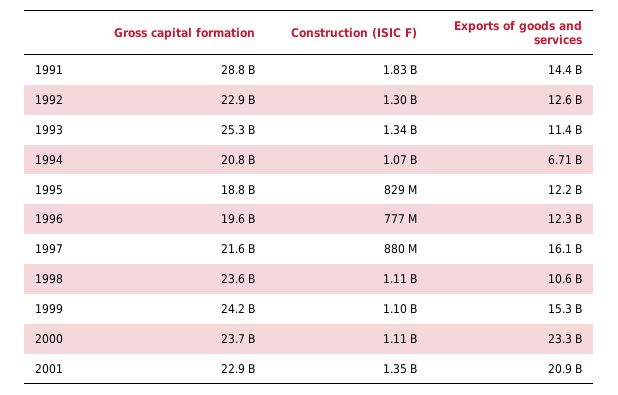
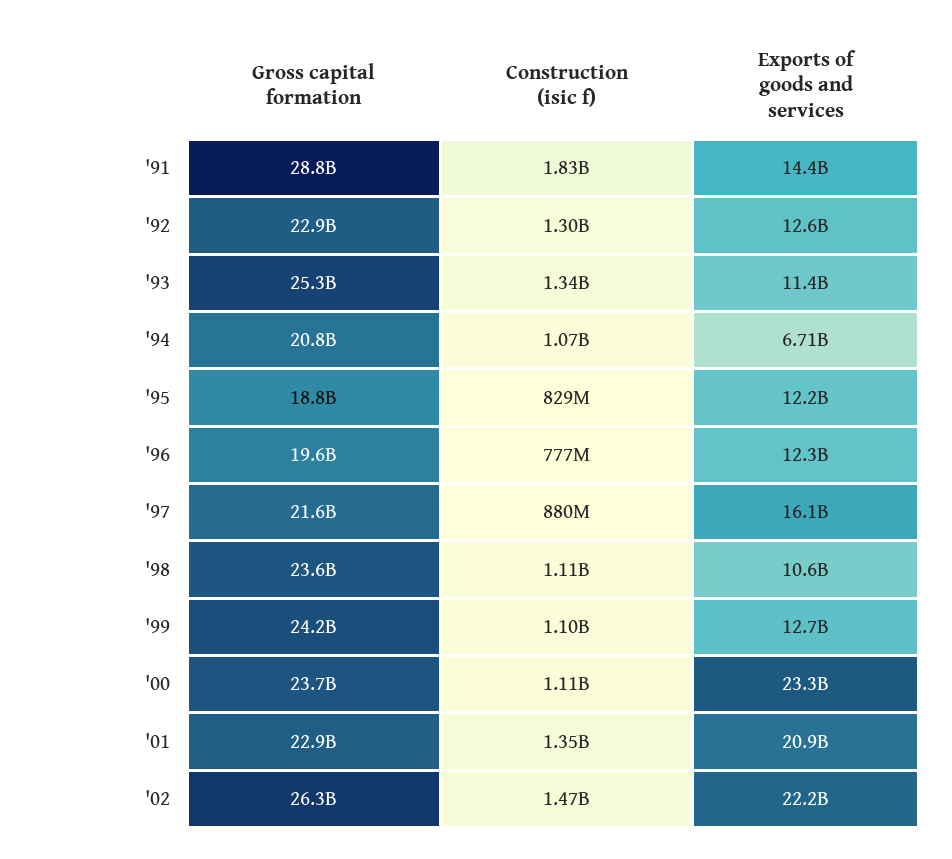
Exports of goods and services, 1999: 15300000000 -> 12700000000
Gross capital formation, '02: none -> 26300000000
Construction (ISIC F), '02: none -> 1470000000
Exports of goods and services, '02: none -> 22200000000

